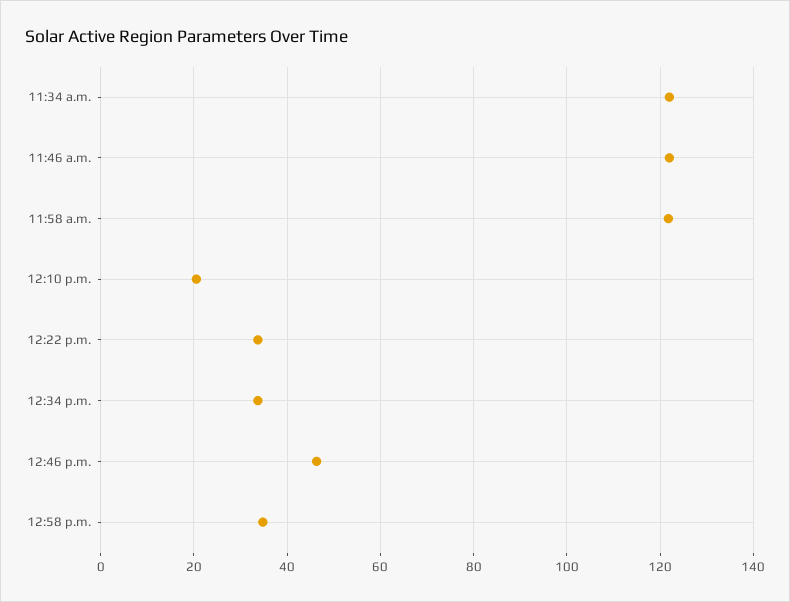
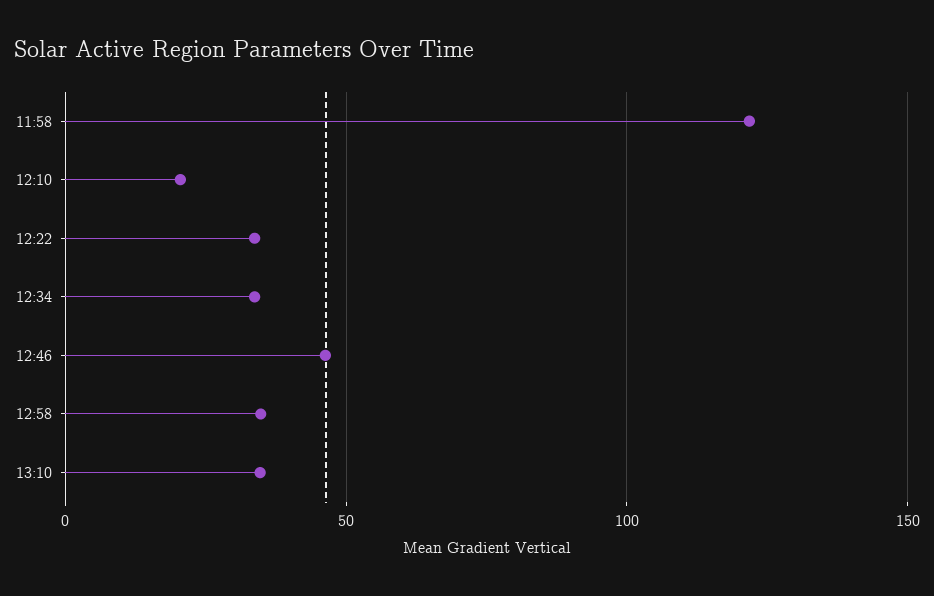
11:34 a.m.: 122 -> none
11:46 a.m.: 122 -> none
13:10: none -> 35

